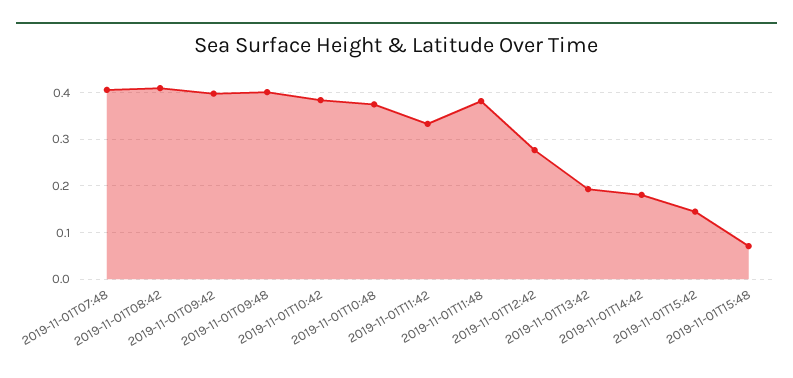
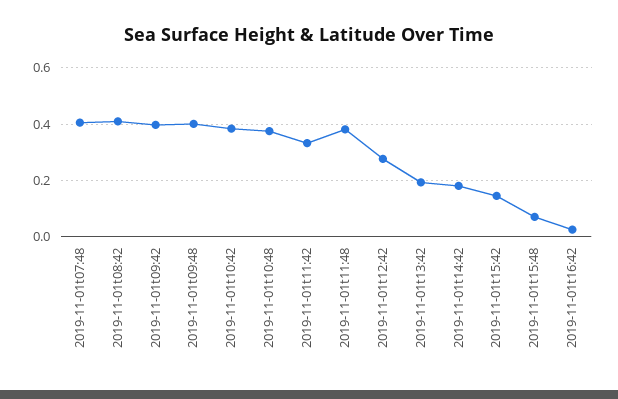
2019-11-01t16:42: none -> 0.025

